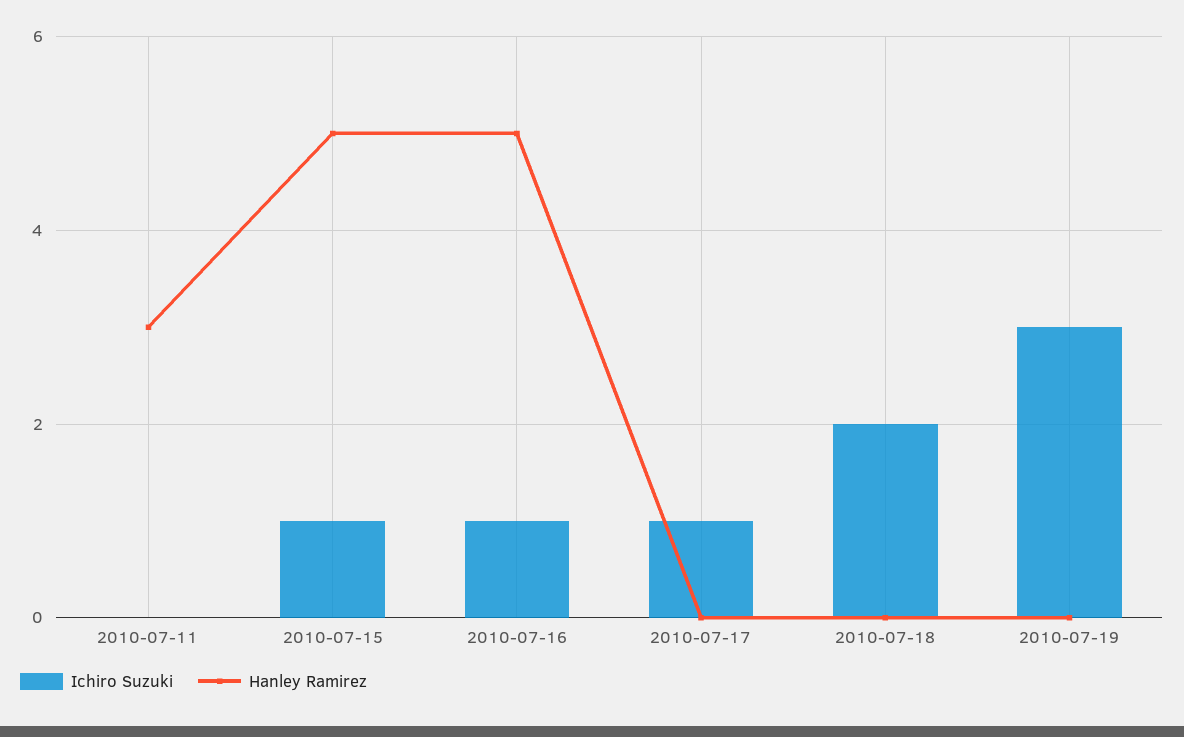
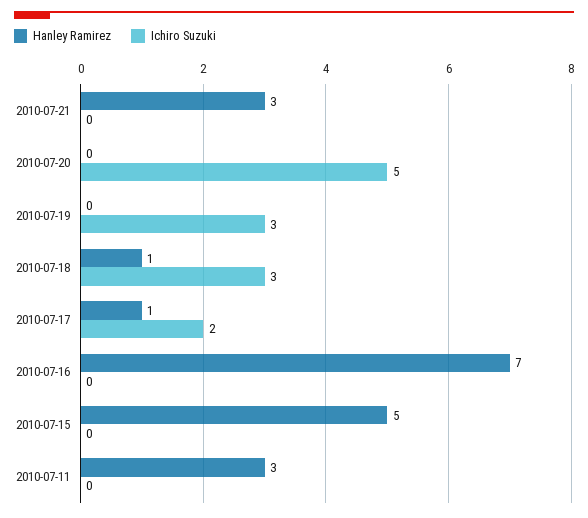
Ichiro Suzuki, 2010-07-15: 1 -> 0
Ichiro Suzuki, 2010-07-16: 1 -> 0
Hanley Ramirez, 2010-07-16: 5 -> 7
Ichiro Suzuki, 2010-07-17: 1 -> 2
Hanley Ramirez, 2010-07-17: 0 -> 1
Ichiro Suzuki, 2010-07-18: 2 -> 3
Hanley Ramirez, 2010-07-18: 0 -> 1
Hanley Ramirez, 2010-07-21: none -> 3
Ichiro Suzuki, 2010-07-21: none -> 0
Hanley Ramirez, 2010-07-20: none -> 0
Ichiro Suzuki, 2010-07-20: none -> 5

